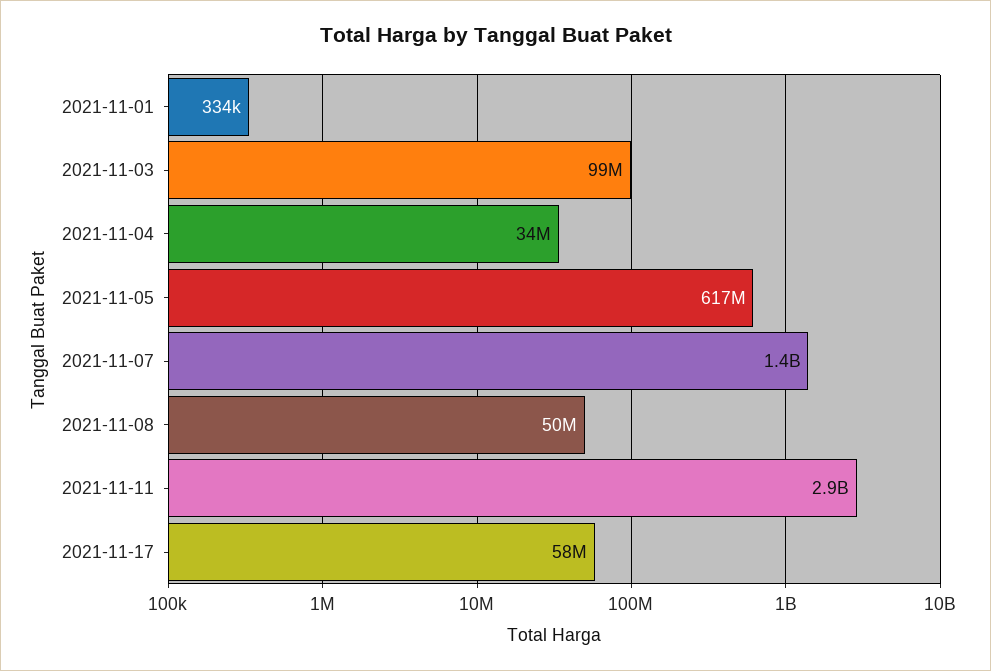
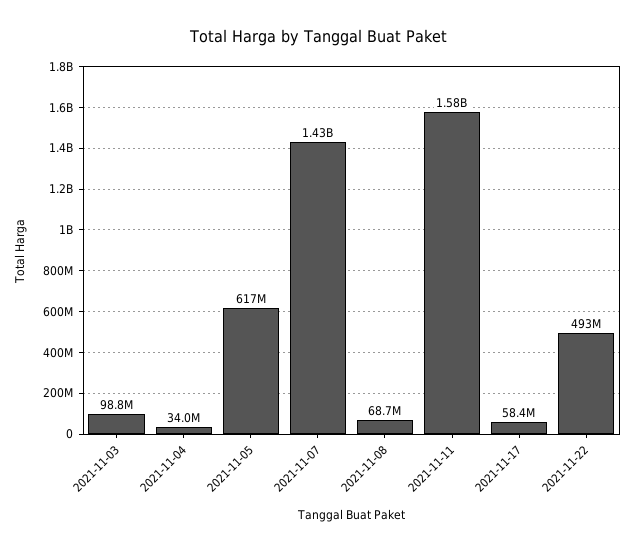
2021-11-01: 334000 -> none
2021-11-08: 50000000 -> 68700000
2021-11-11: 2900000000 -> 1580000000
2021-11-22: none -> 493000000

